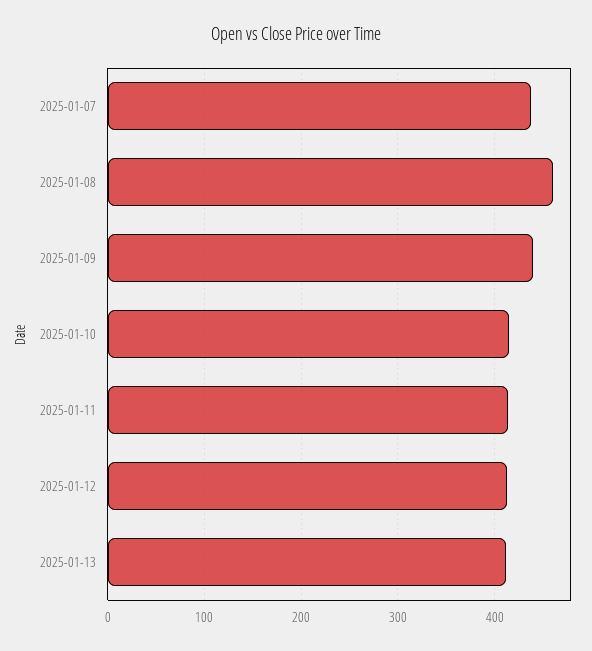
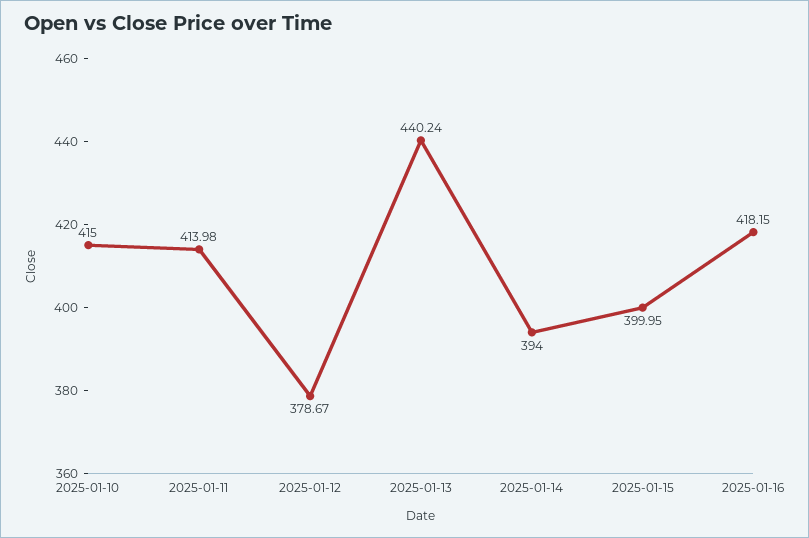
2025-01-07: 440 -> none
2025-01-08: 460 -> none
2025-01-09: 440 -> none
2025-01-12: 410 -> 378.67
2025-01-13: 410 -> 440.24
2025-01-14: none -> 394
2025-01-15: none -> 399.95
2025-01-16: none -> 418.15

